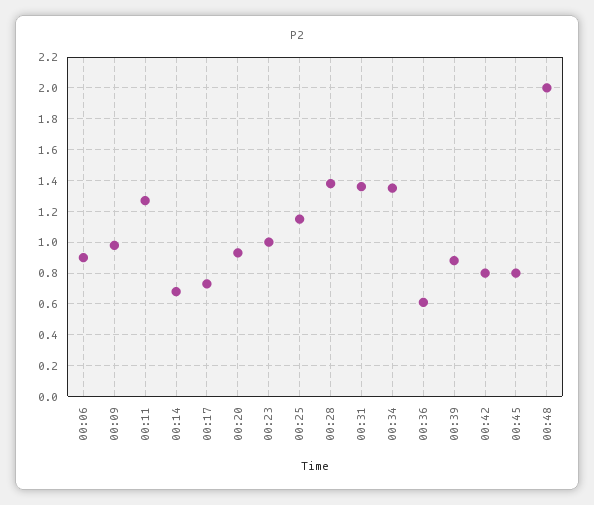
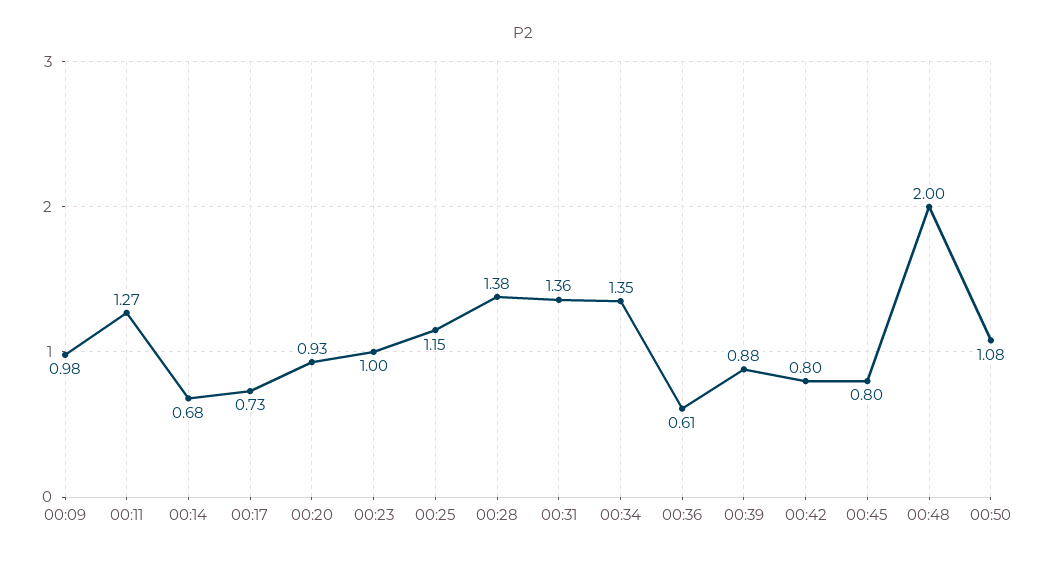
00:06: 0.9 -> none
00:50: none -> 1.08

